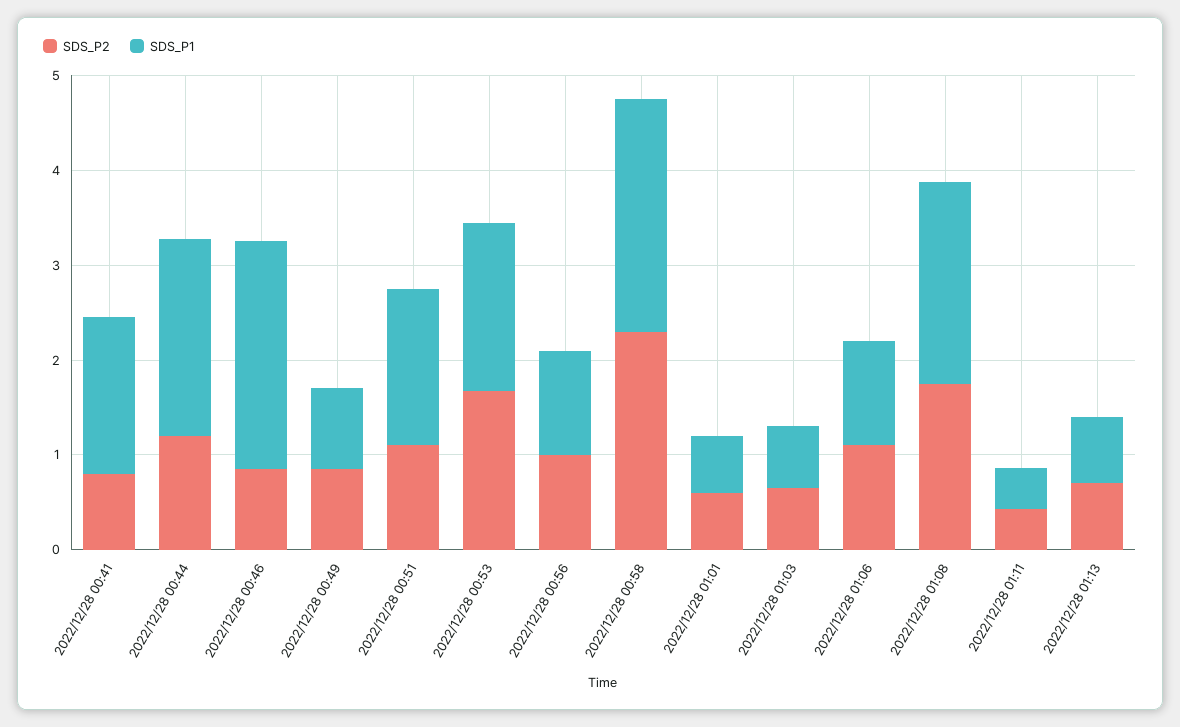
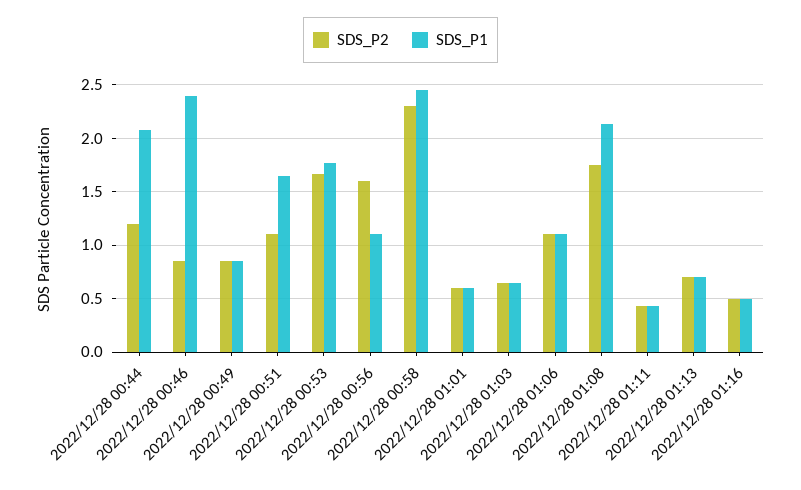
SDS_P2, 2022/12/28 00:41: 0.8 -> none
SDS_P1, 2022/12/28 00:41: 1.6 -> none
SDS_P2, 2022/12/28 00:56: 1 -> 1.6
SDS_P2, 2022/12/28 01:16: none -> 0.5
SDS_P1, 2022/12/28 01:16: none -> 0.5

